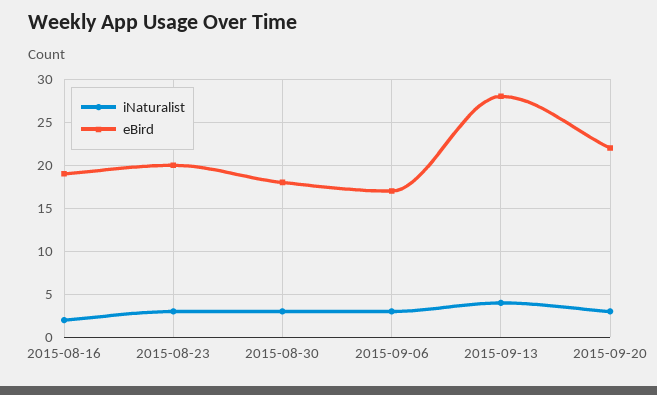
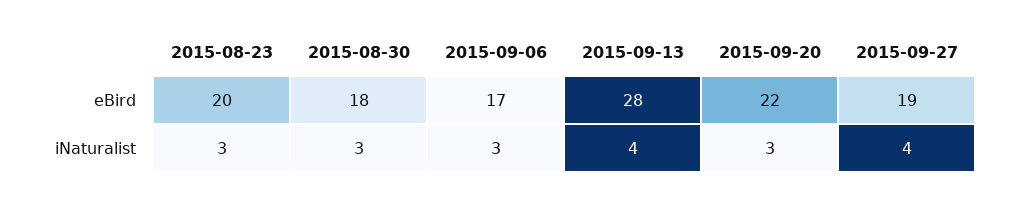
iNaturalist, 2015-08-16: 2 -> none
eBird, 2015-08-16: 19 -> none
eBird, 2015-09-27: none -> 19
iNaturalist, 2015-09-27: none -> 4

